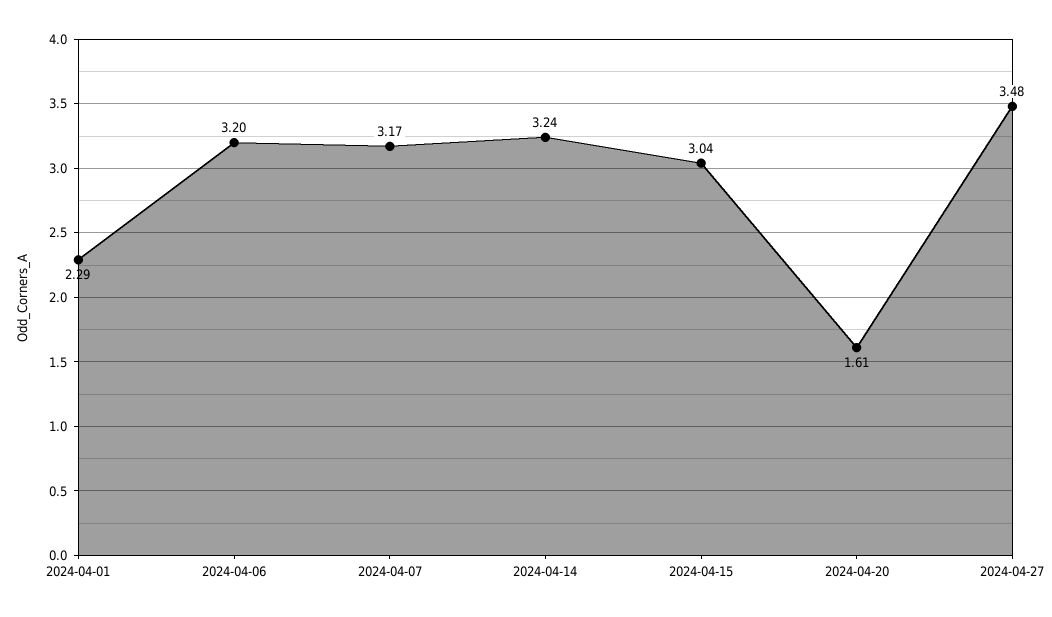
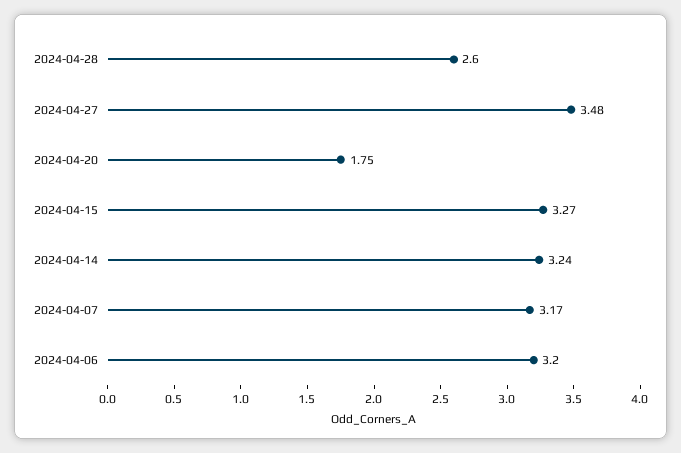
2024-04-01: 2.29 -> none
2024-04-15: 3.04 -> 3.27
2024-04-20: 1.61 -> 1.75
2024-04-28: none -> 2.6

